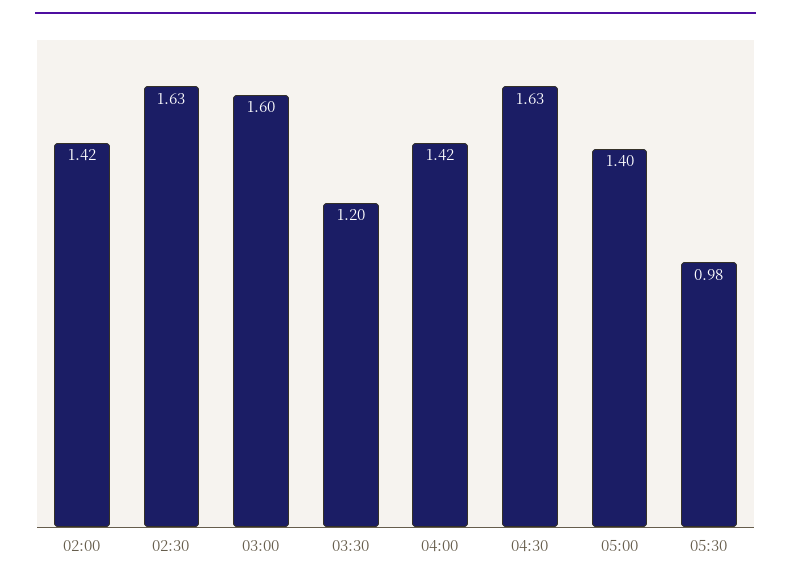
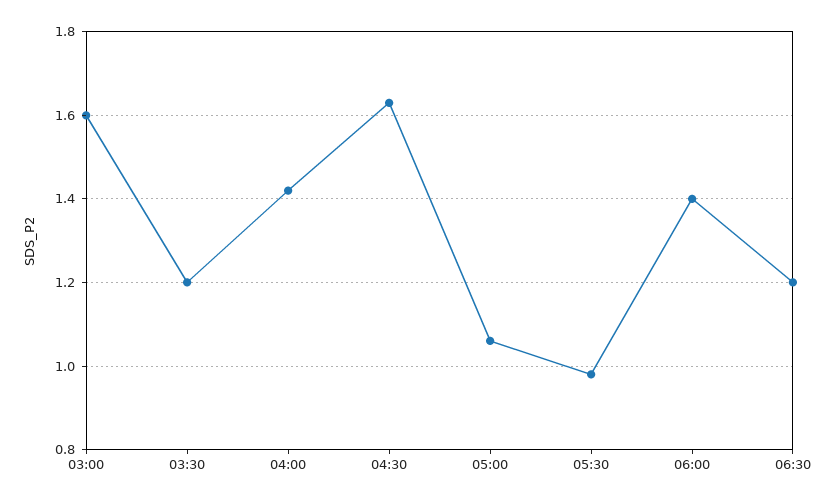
02:00: 1.42 -> none
02:30: 1.63 -> none
05:00: 1.4 -> 1.05
06:00: none -> 1.4
06:30: none -> 1.2

